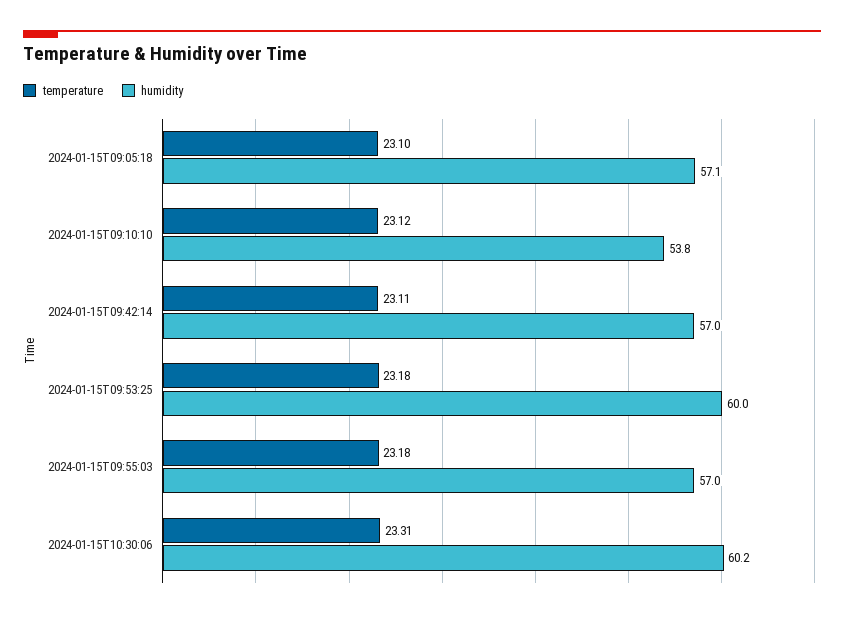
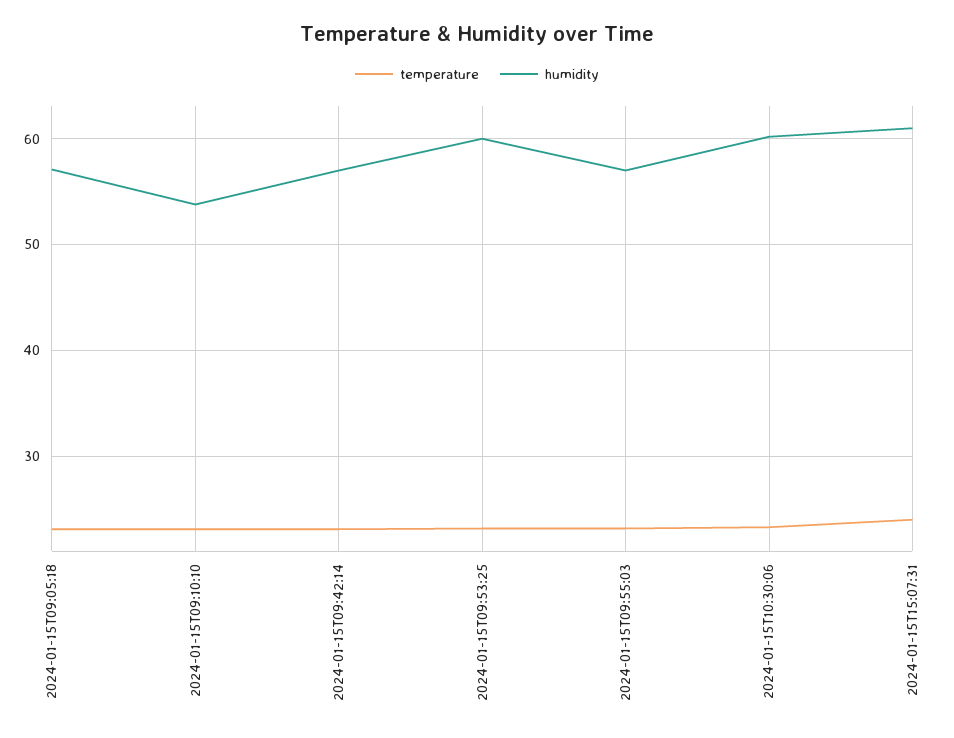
temperature, 2024-01-15T15:07:31: none -> 24
humidity, 2024-01-15T15:07:31: none -> 61

